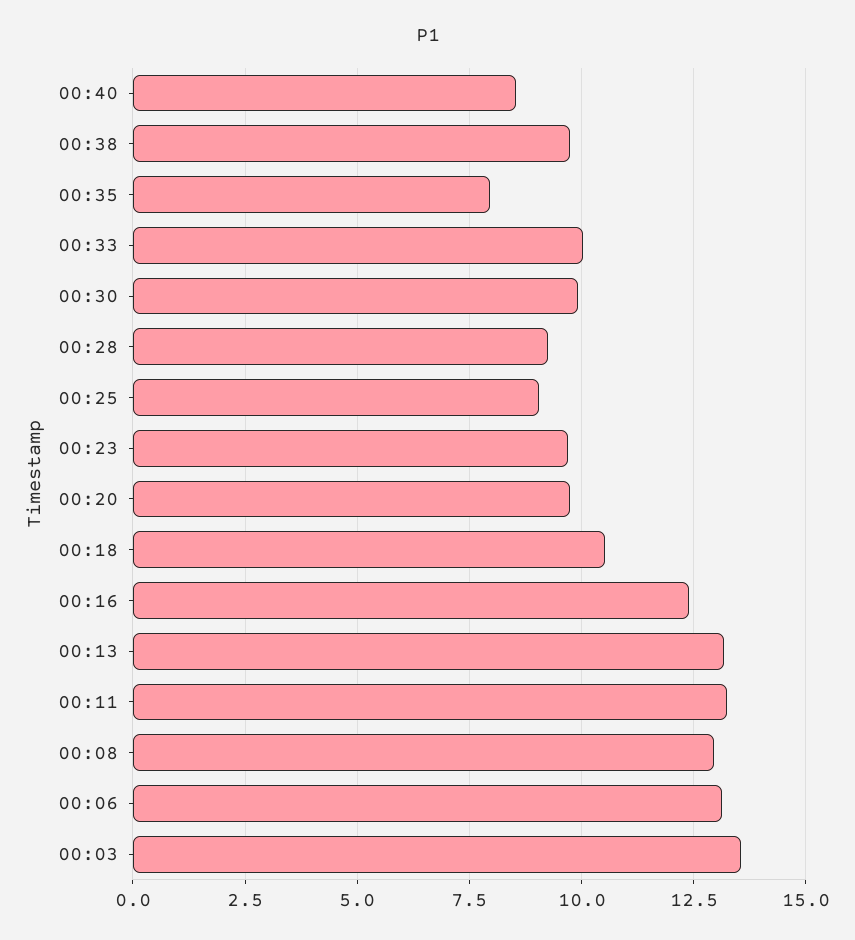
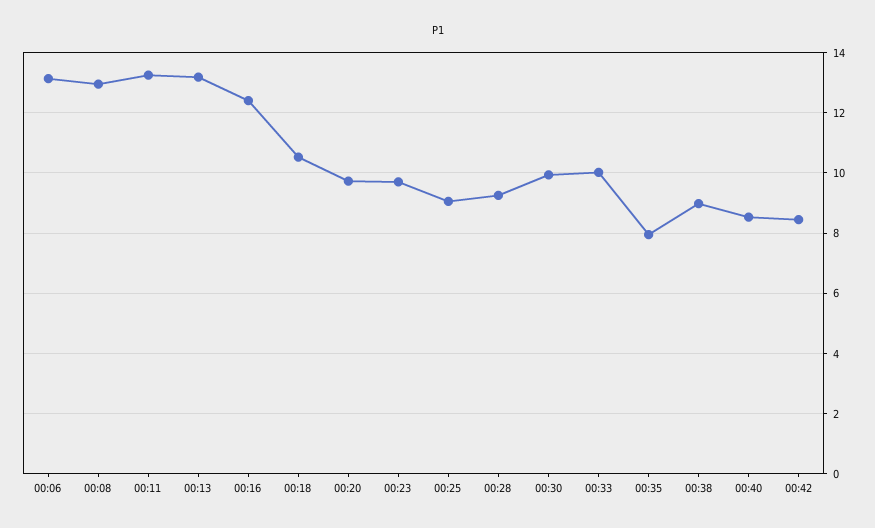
00:38: 9.75 -> 9
00:03: 13.5 -> none
00:42: none -> 8.4

